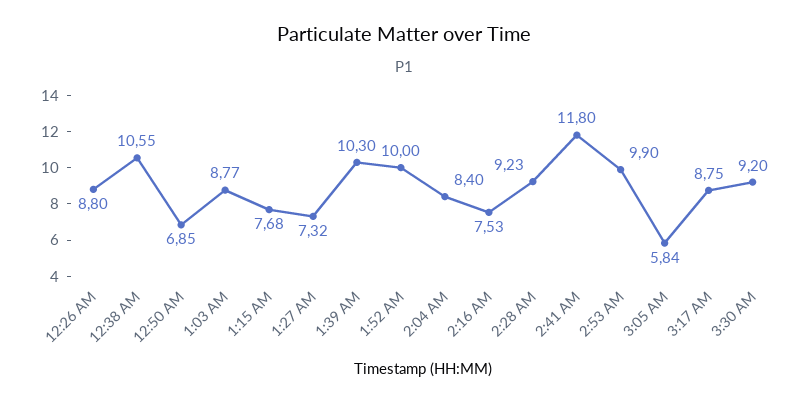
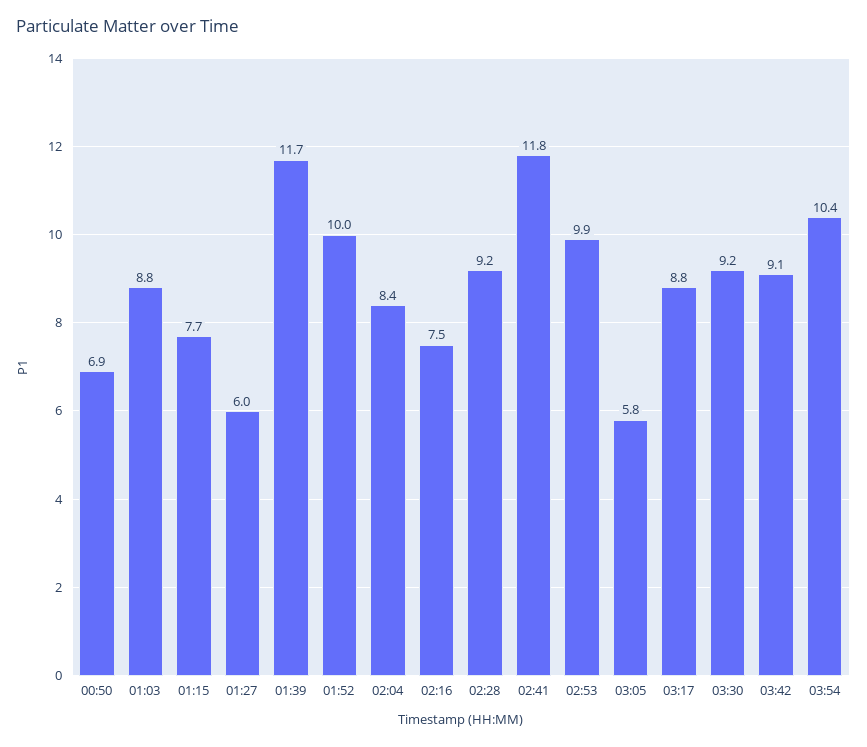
12:26 AM: 8.8 -> none
12:38 AM: 10.55 -> none
1:27 AM: 7.32 -> 6
1:39 AM: 10.3 -> 11.7
03:42: none -> 9.1
03:54: none -> 10.4

